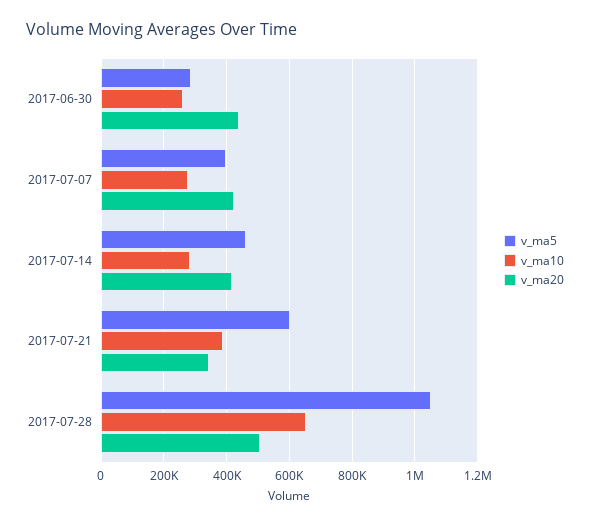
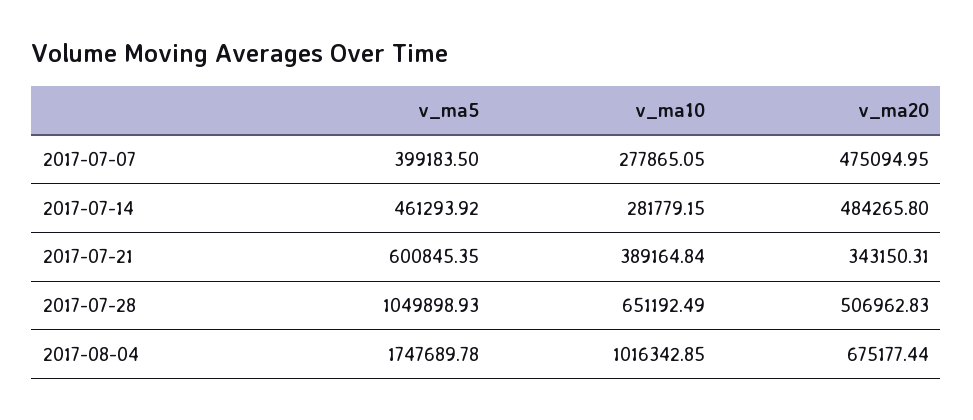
v_ma5, 2017-06-30: 280000 -> none
v_ma10, 2017-06-30: 260000 -> none
v_ma20, 2017-06-30: 440000 -> none
v_ma20, 2017-07-07: 420000 -> 475094.95
v_ma20, 2017-07-14: 420000 -> 484265.8
v_ma5, 2017-08-04: none -> 1747689.78
v_ma10, 2017-08-04: none -> 1016342.85
v_ma20, 2017-08-04: none -> 675177.44

